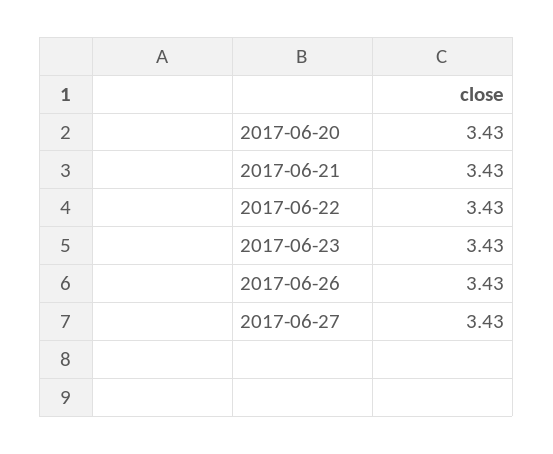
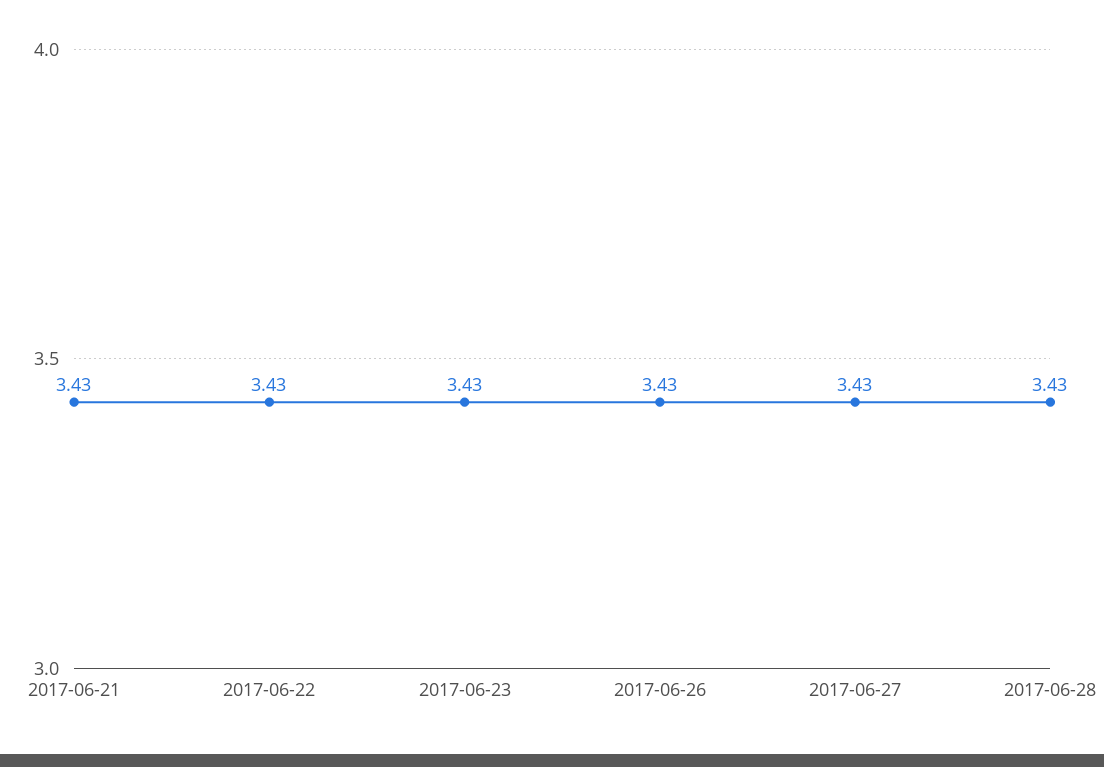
2017-06-20: 3.43 -> none
2017-06-28: none -> 3.43

